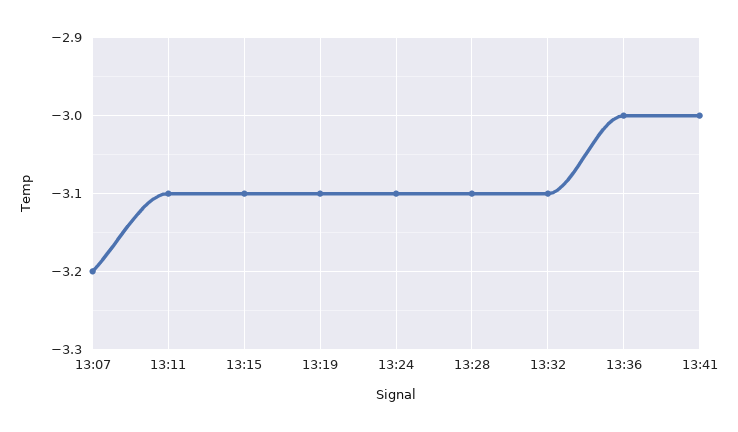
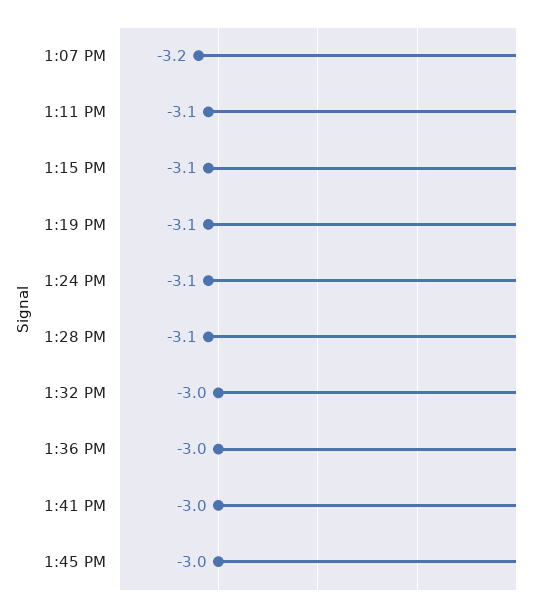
13:32: -3.1 -> -3
1:45 PM: none -> -3

